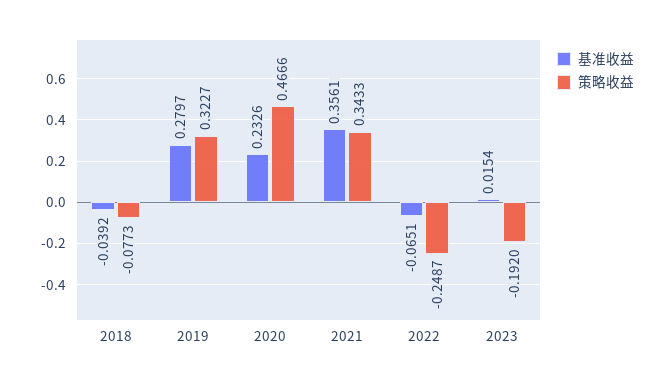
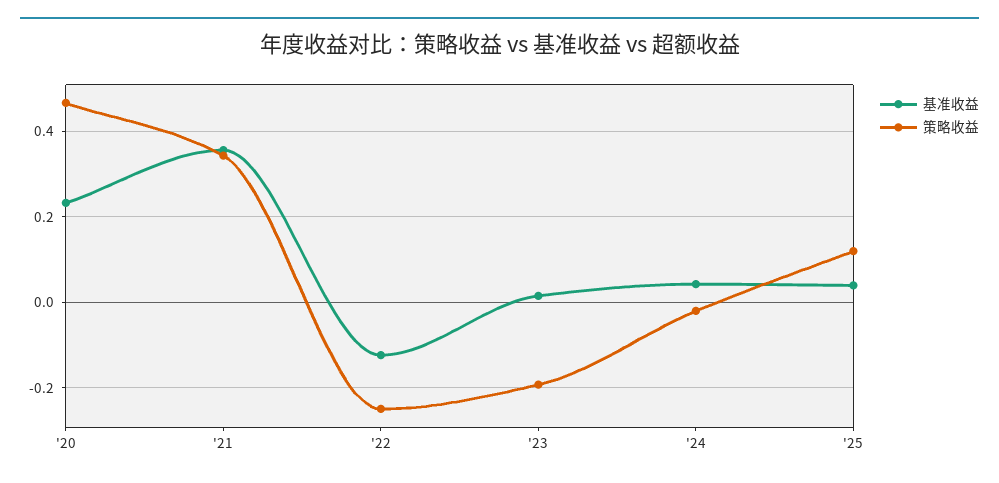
基准收益, 2018: -0.0392 -> none
策略收益, 2018: -0.0773 -> none
基准收益, 2019: 0.2797 -> none
策略收益, 2019: 0.3227 -> none
基准收益, 2022: -0.0651 -> -0.12
基准收益, '24: none -> 0.04
策略收益, '24: none -> -0.02
基准收益, '25: none -> 0.04
策略收益, '25: none -> 0.12

